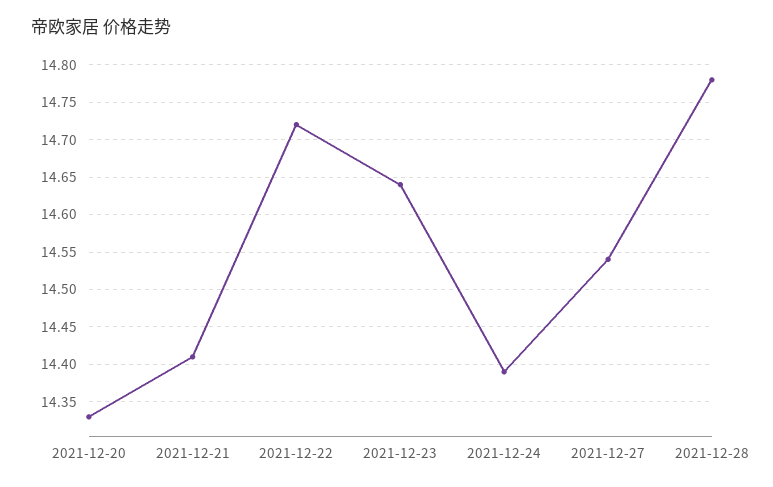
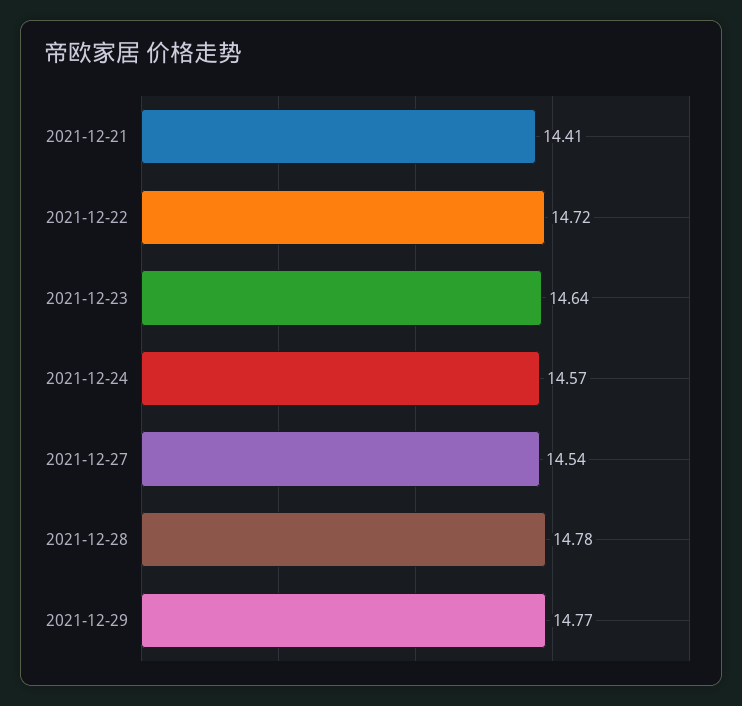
2021-12-20: 14.33 -> none
2021-12-24: 14.39 -> 14.57
2021-12-29: none -> 14.77

